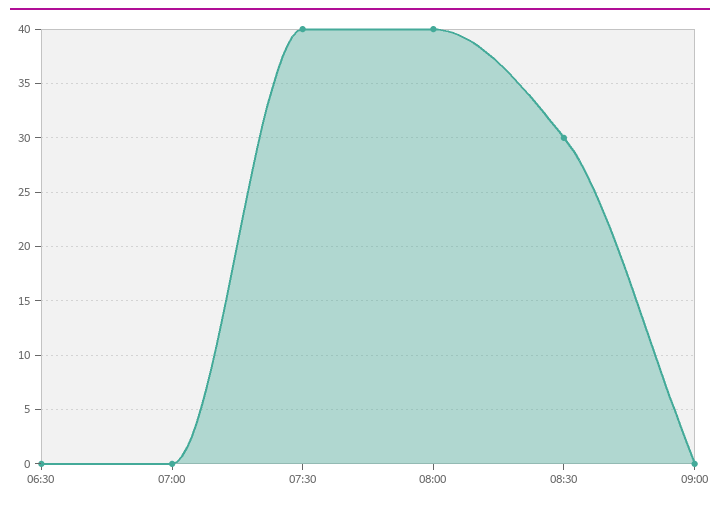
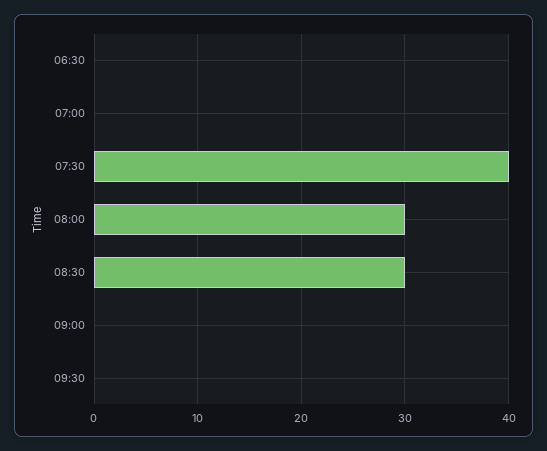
08:00: 40 -> 30
09:30: none -> 0

